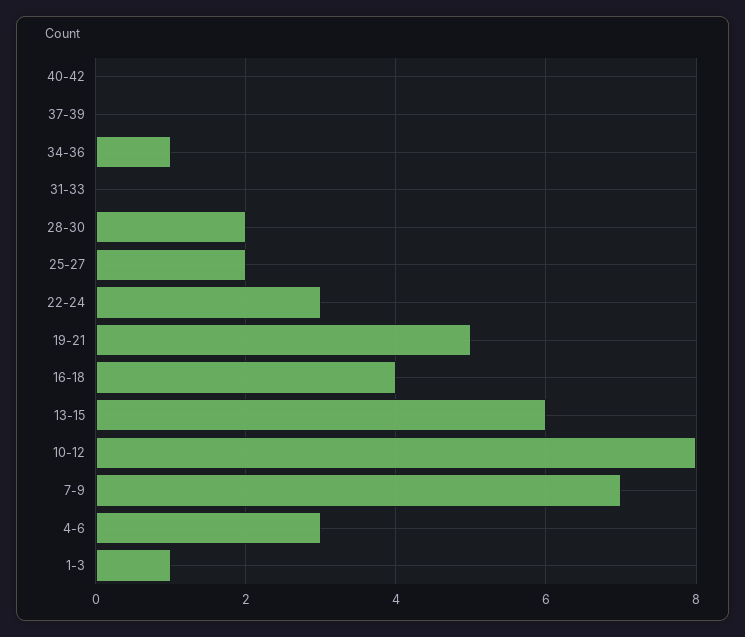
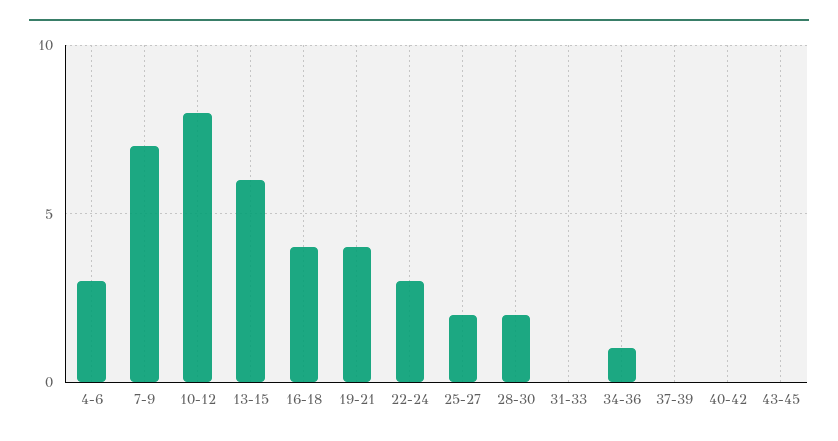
19-21: 5 -> 4
1-3: 1 -> none
43-45: none -> 0

